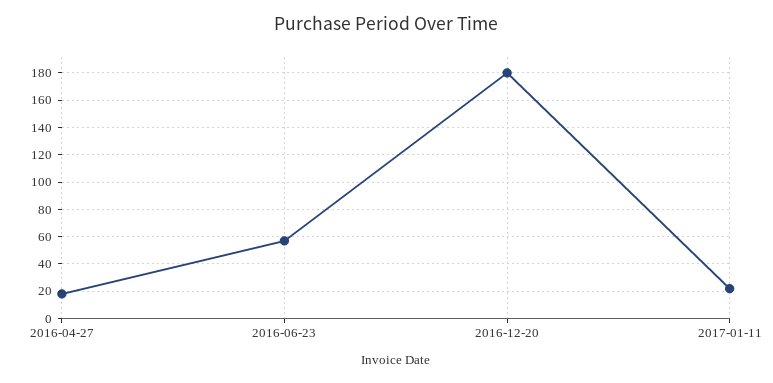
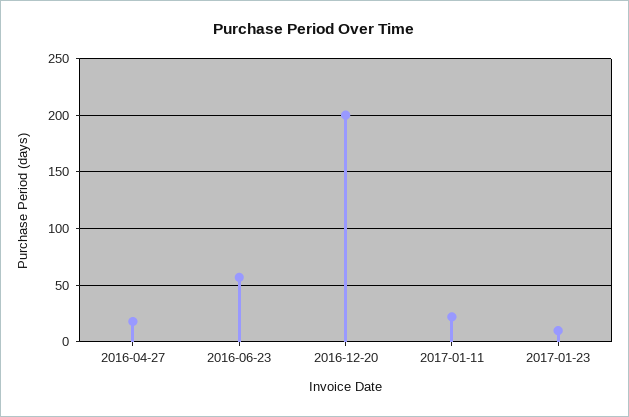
2016-12-20: 180 -> 200
2017-01-23: none -> 10

